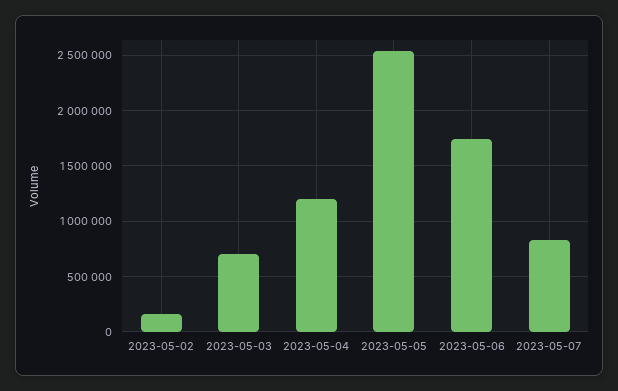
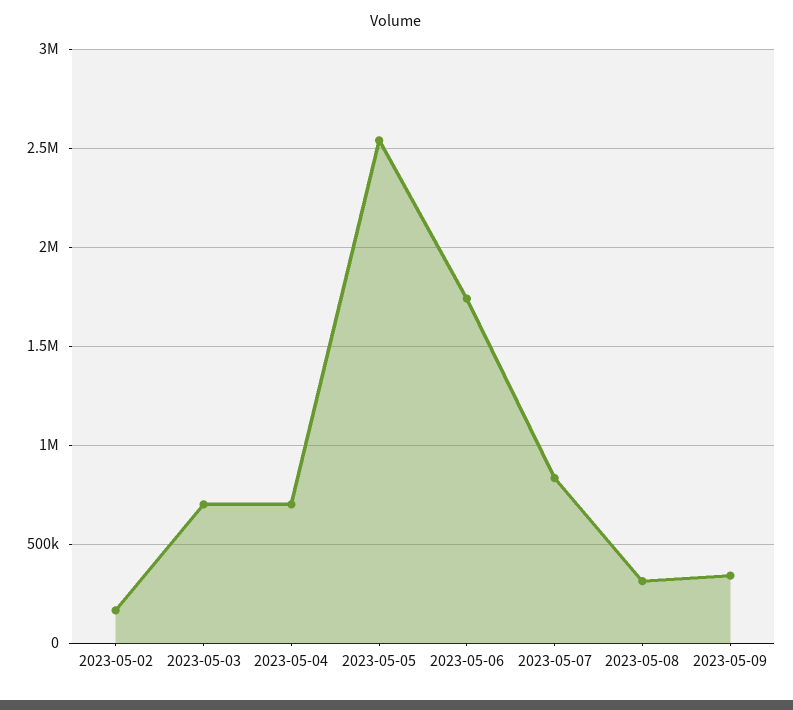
2023-05-04: 1200000 -> 700000
2023-05-08: none -> 300000
2023-05-09: none -> 350000

